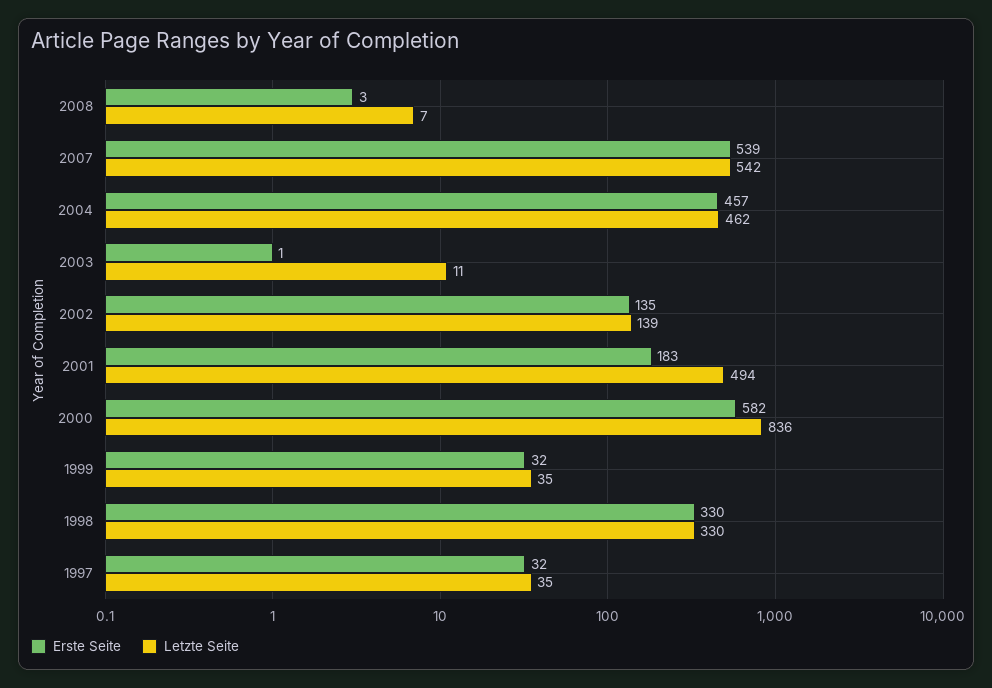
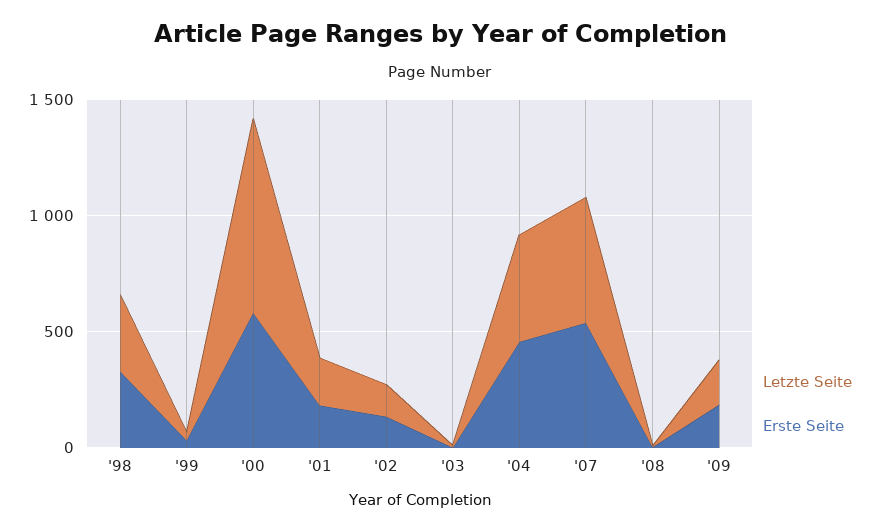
Letzte Seite, 2001: 494 -> 200
Erste Seite, 1997: 32 -> none
Letzte Seite, 1997: 35 -> none
Letzte Seite, '09: none -> 200
Erste Seite, '09: none -> 200

